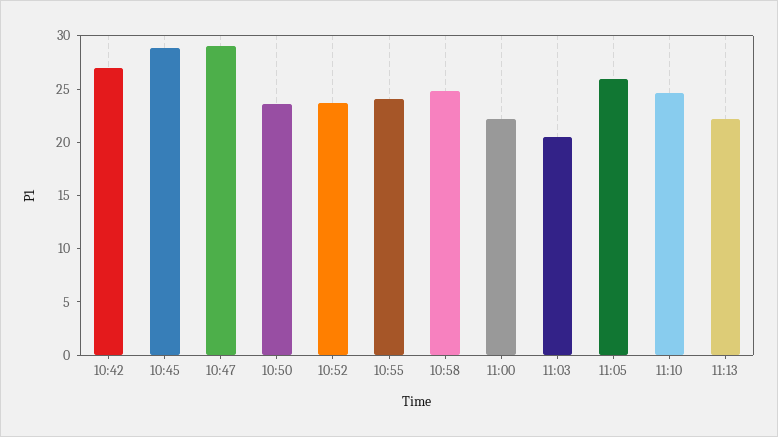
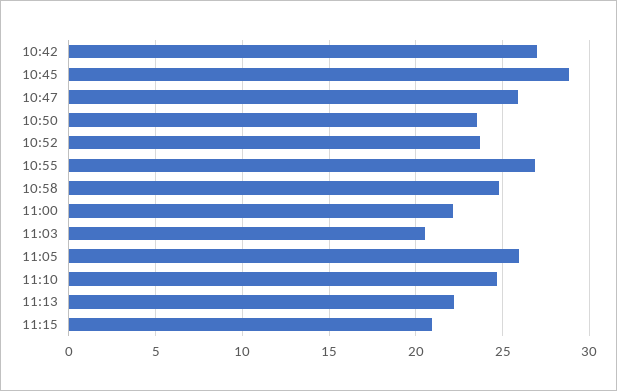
10:47: 29 -> 26
10:55: 24 -> 27
11:15: none -> 21

